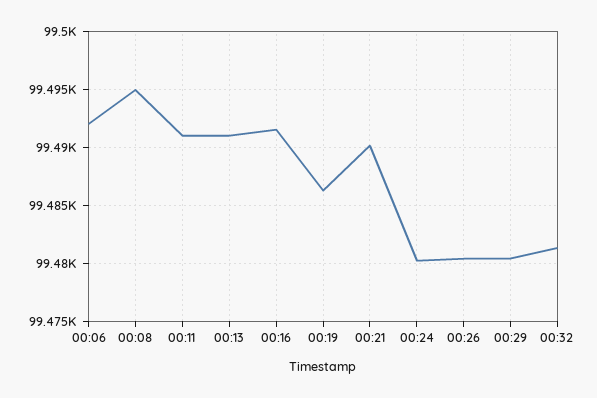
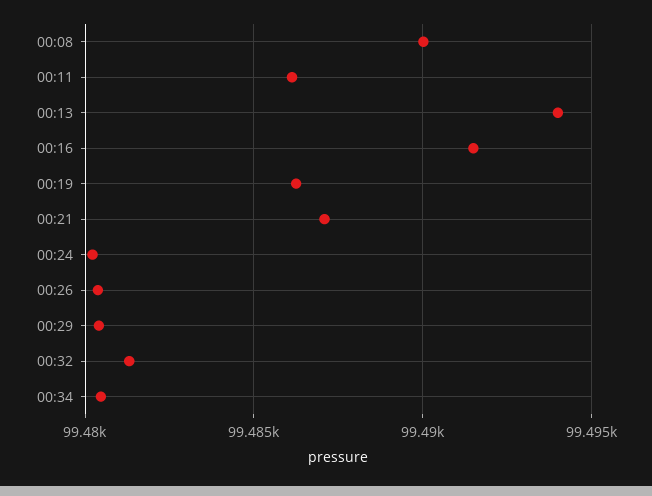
00:06: 99492 -> none
00:08: 99495 -> 99490
00:11: 99491 -> 99486
00:13: 99491 -> 99494
00:21: 99490 -> 99487
00:34: none -> 99480.5

